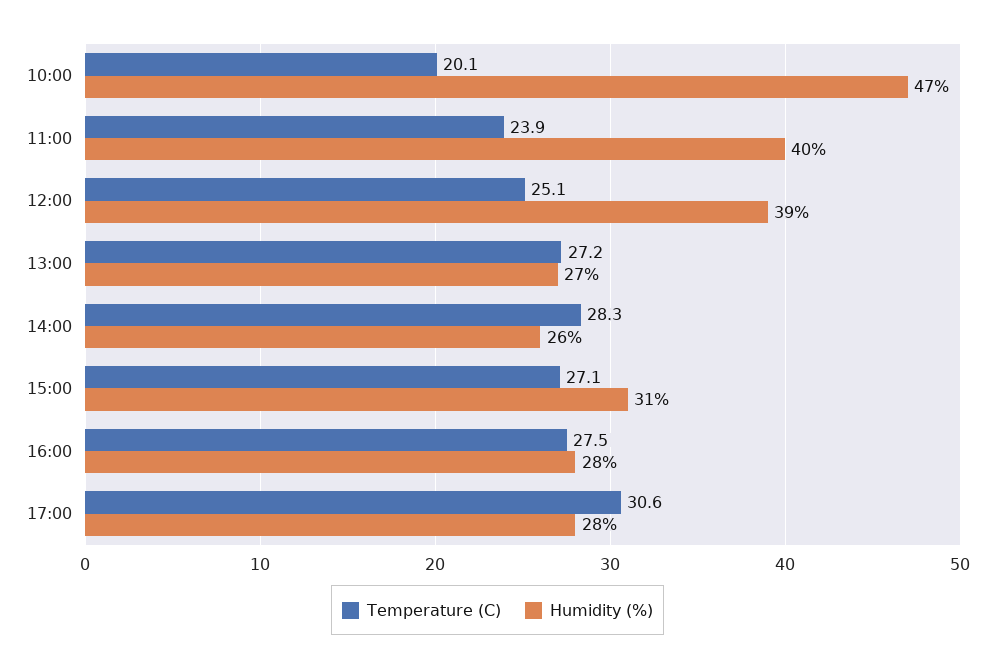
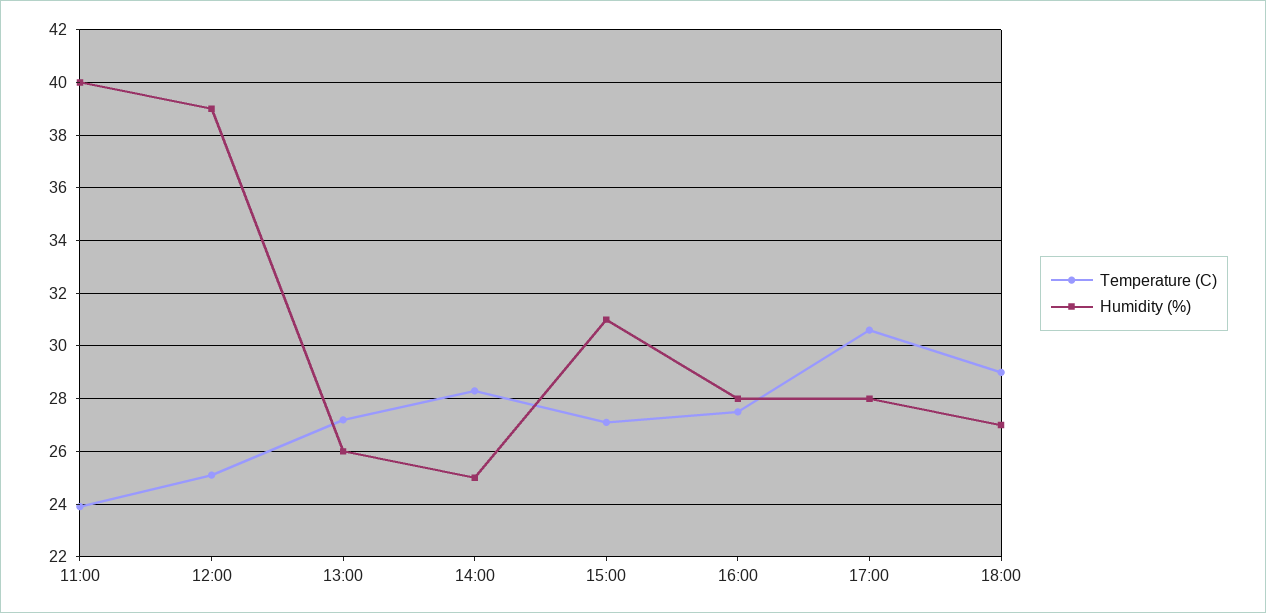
Temperature (C), 10:00: 20.1 -> none
Humidity (%), 10:00: 47 -> none
Humidity (%), 13:00: 27 -> 26
Humidity (%), 14:00: 26 -> 25
Temperature (C), 18:00: none -> 29
Humidity (%), 18:00: none -> 27

